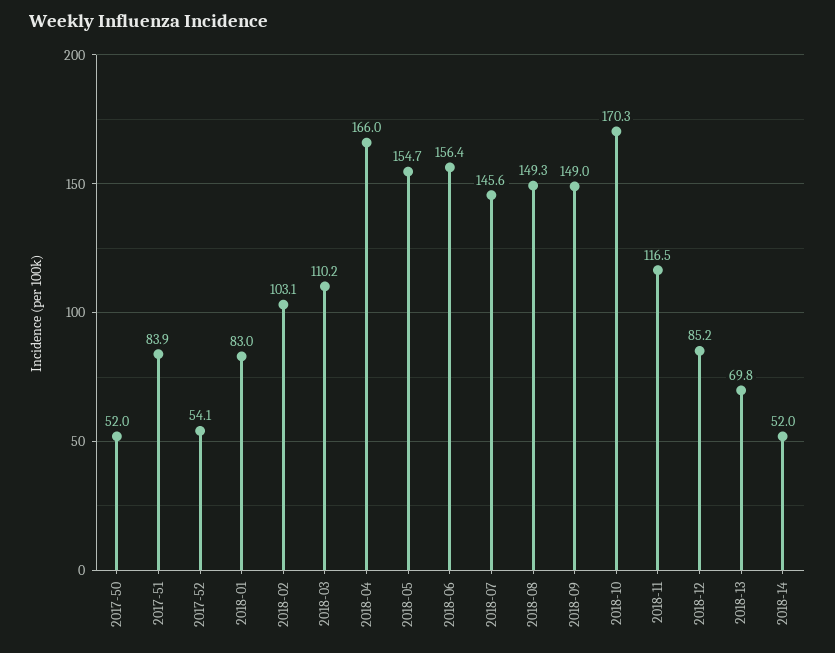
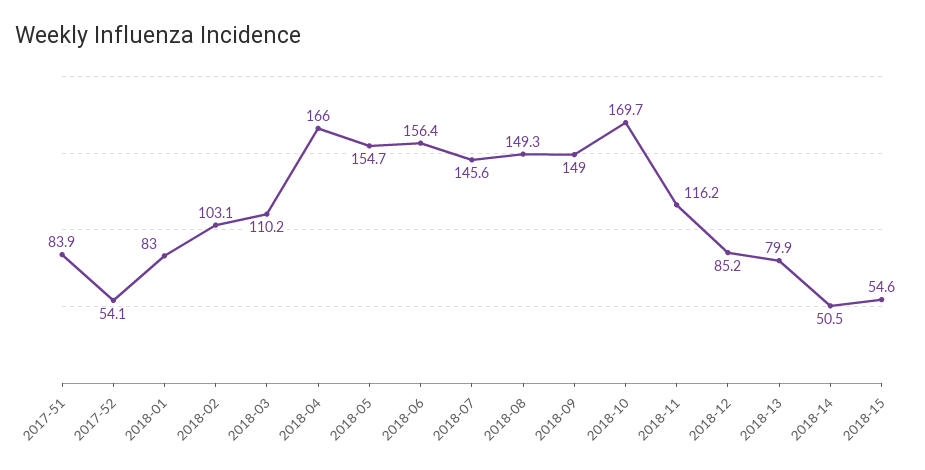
2017-50: 52 -> none
2018-10: 170.3 -> 169.7
2018-11: 116.5 -> 116.2
2018-13: 69.8 -> 79.9
2018-14: 52 -> 50.5
2018-15: none -> 54.6

